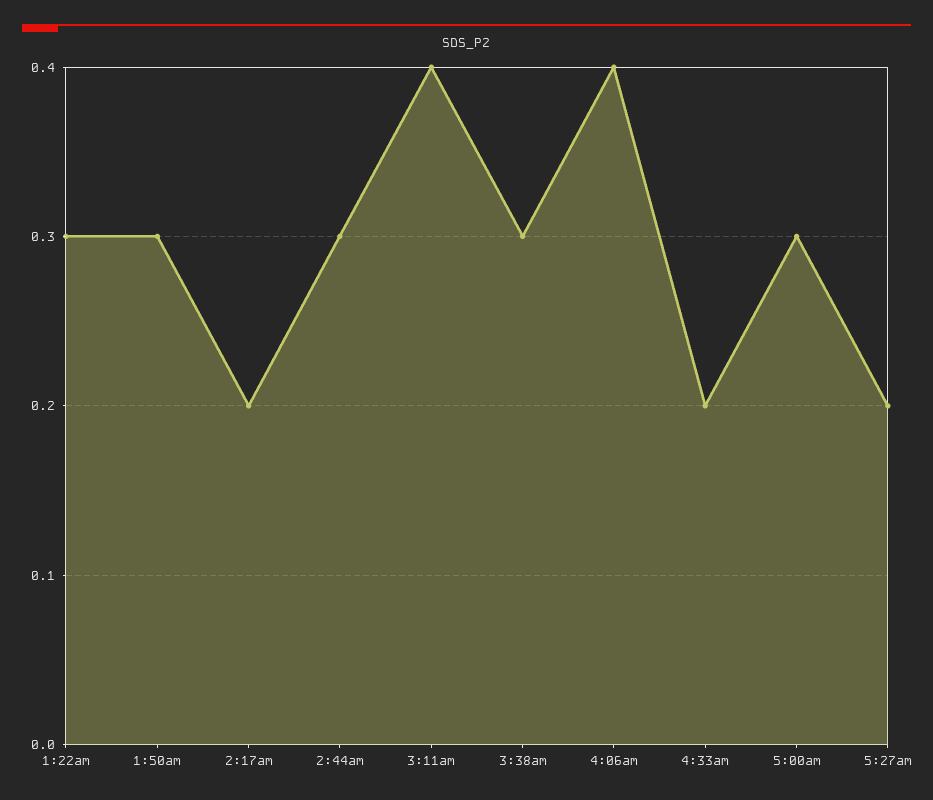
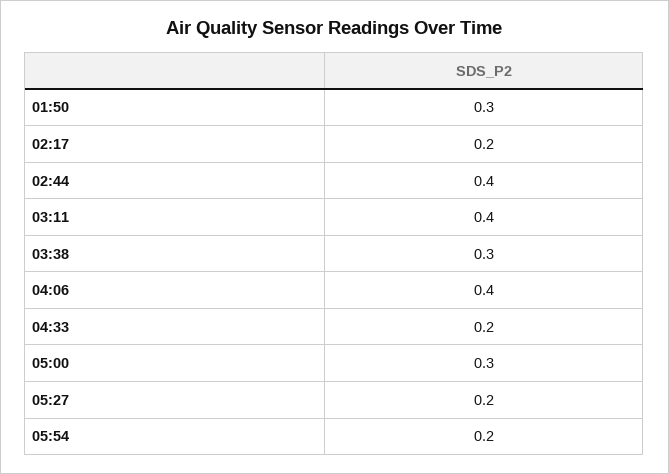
1:22am: 0.3 -> none
2:44am: 0.3 -> 0.4
05:54: none -> 0.2

